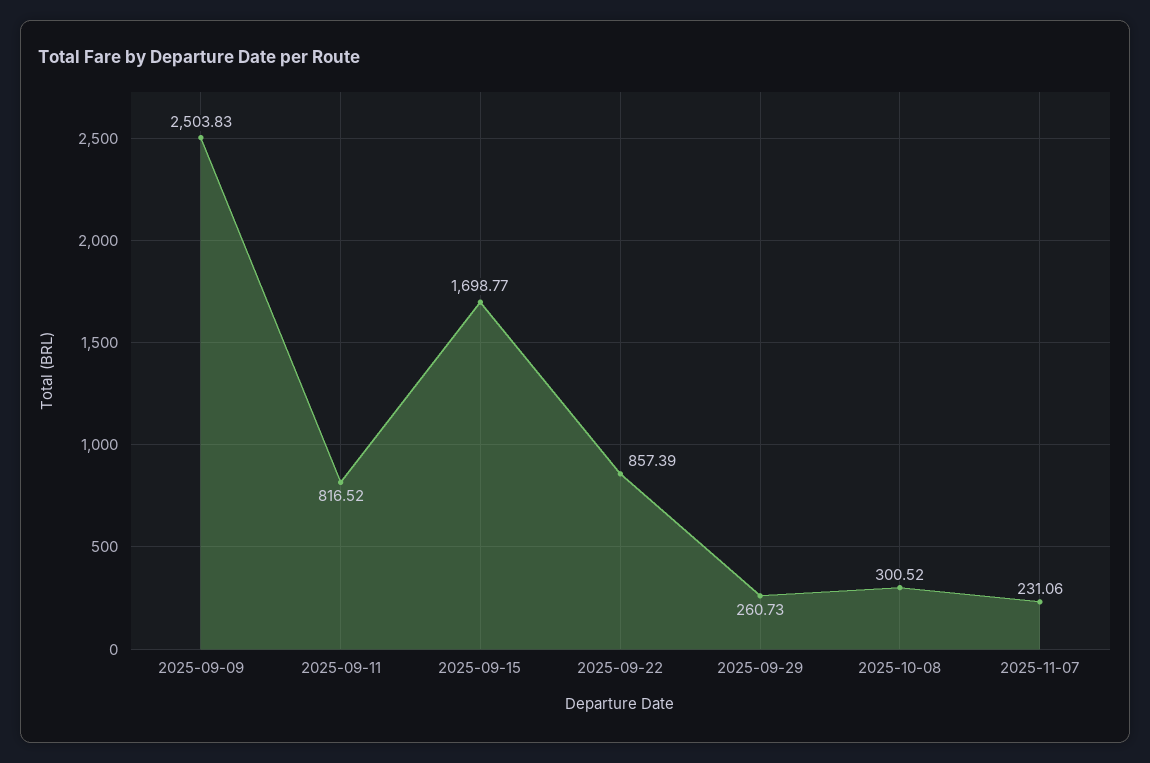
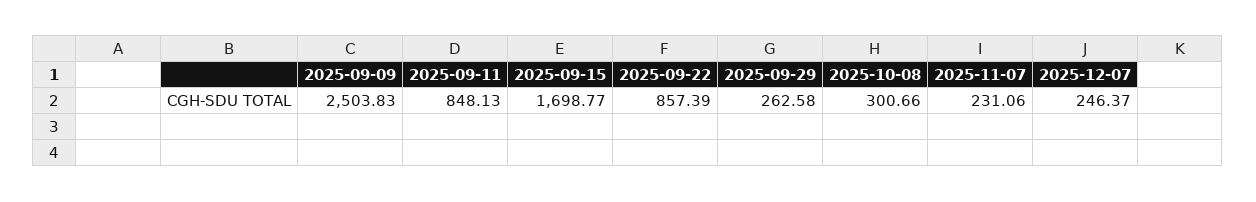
2025-09-11: 816.52 -> 848.13
2025-09-29: 260.73 -> 262.58
2025-10-08: 300.52 -> 300.66
2025-12-07: none -> 246.37

